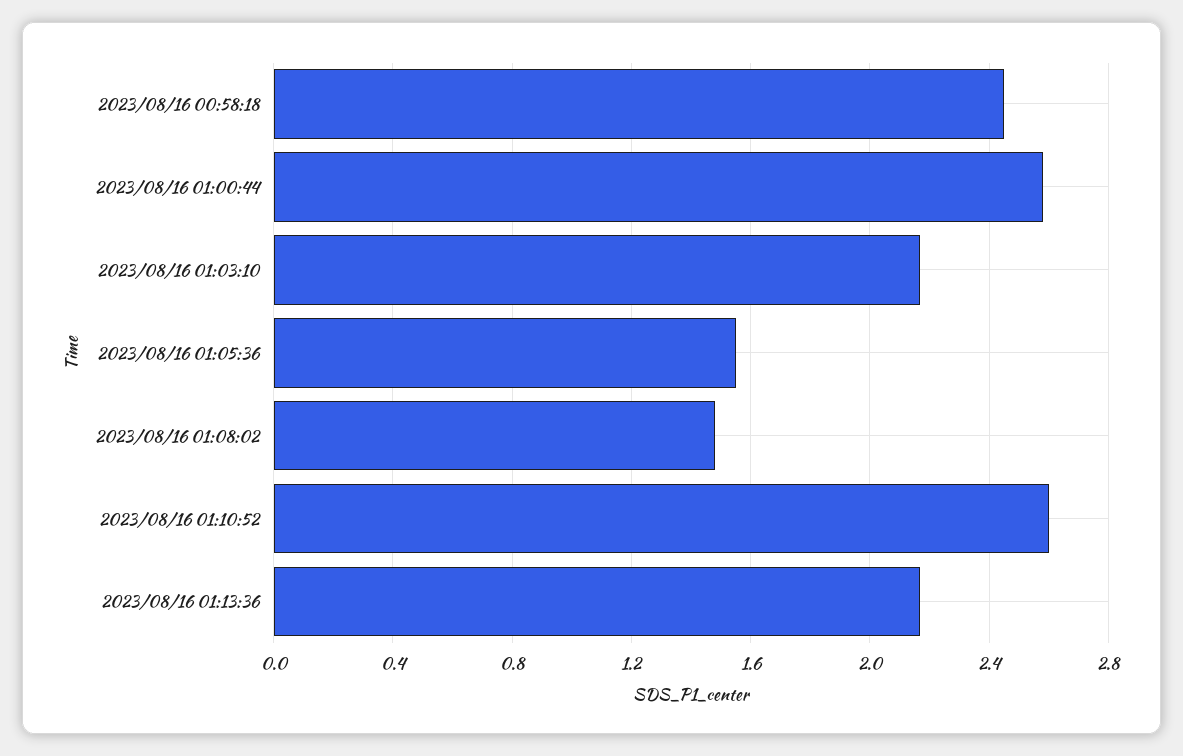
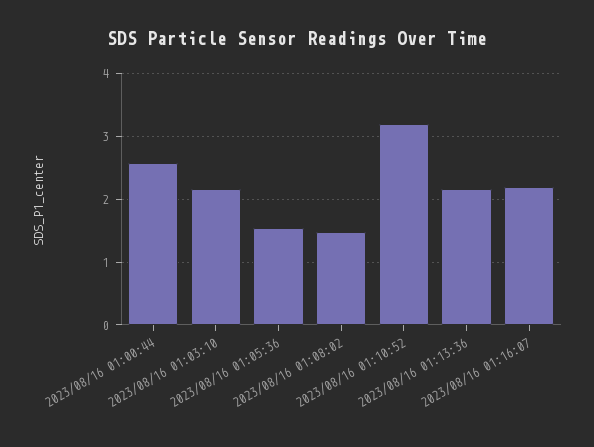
2023/08/16 00:58:18: 2.45 -> none
2023/08/16 01:10:52: 2.6 -> 3.2
2023/08/16 01:16:07: none -> 2.2

